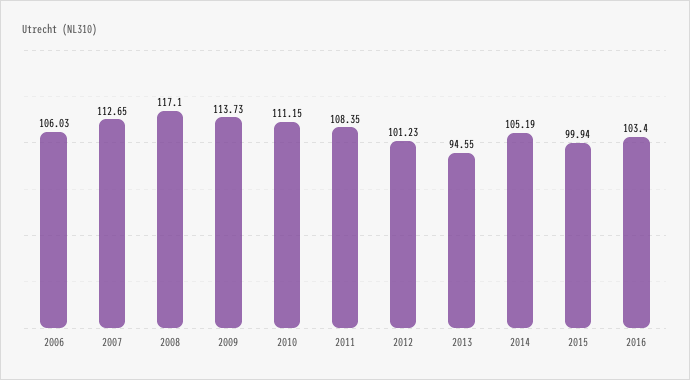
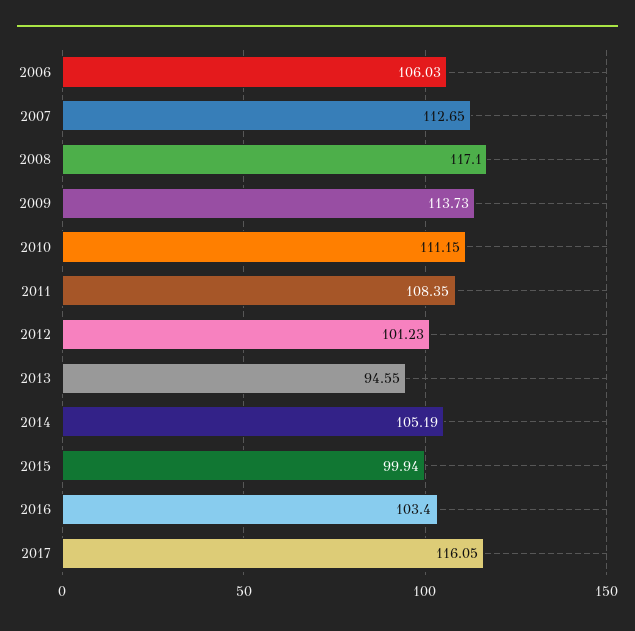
2017: none -> 116.05

